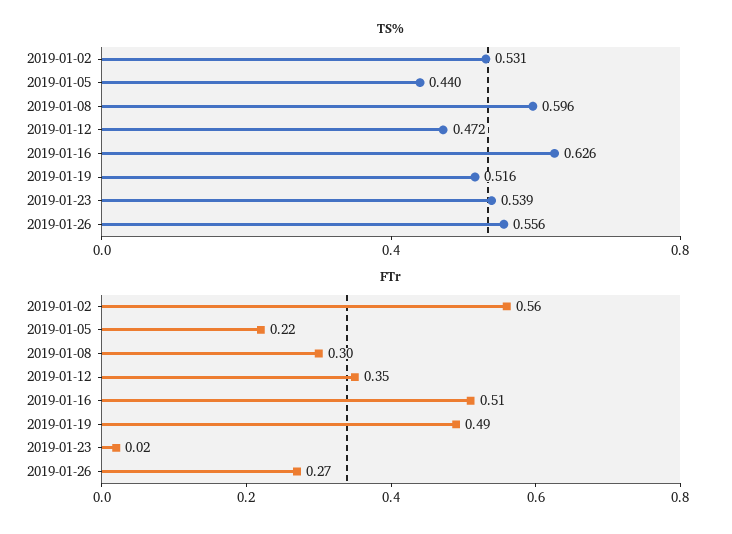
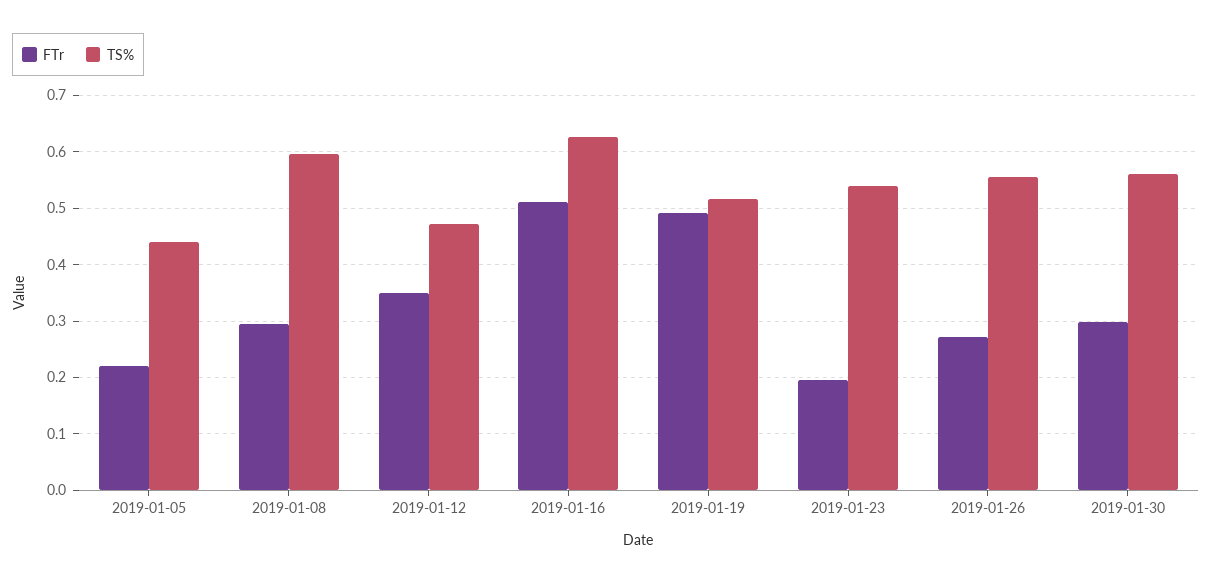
TS%, 2019-01-02: 0.531 -> none
FTr, 2019-01-02: 0.56 -> none
FTr, 2019-01-23: 0.02 -> 0.2
FTr, 2019-01-30: none -> 0.3
TS%, 2019-01-30: none -> 0.56

